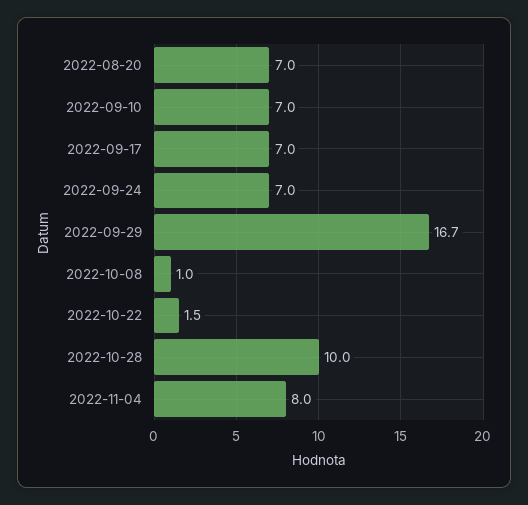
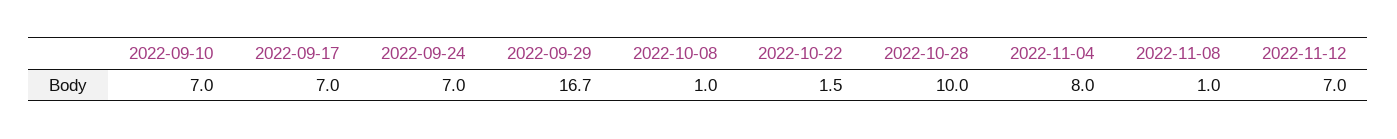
2022-08-20: 7 -> none
2022-11-08: none -> 1
2022-11-12: none -> 7

